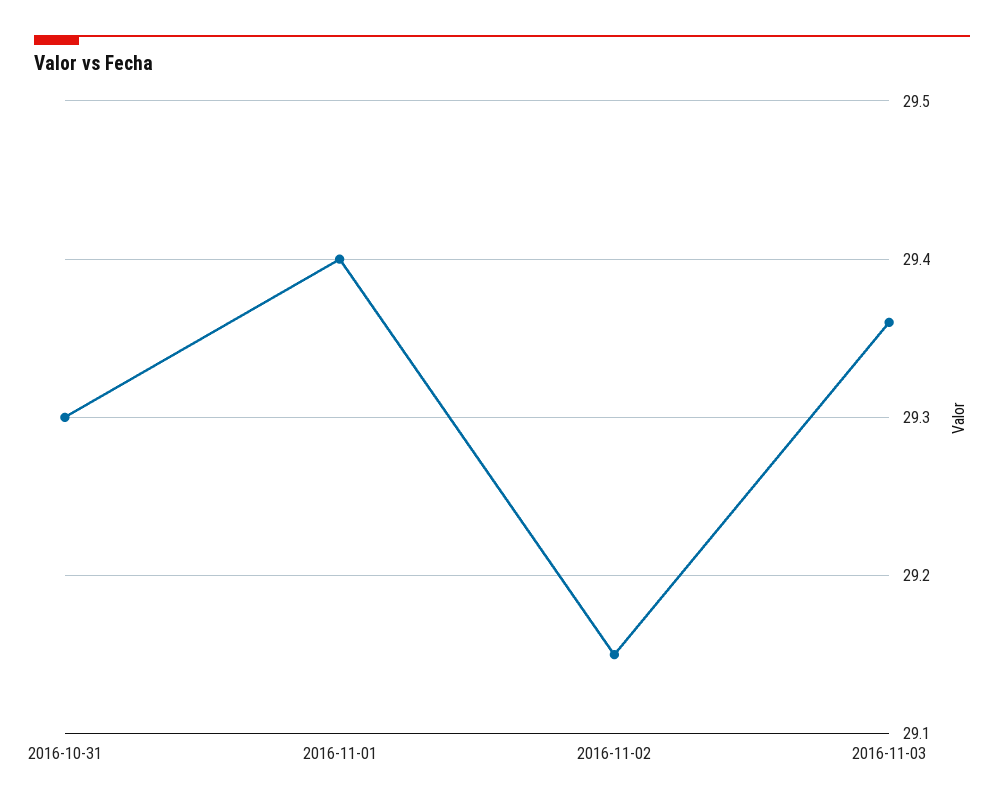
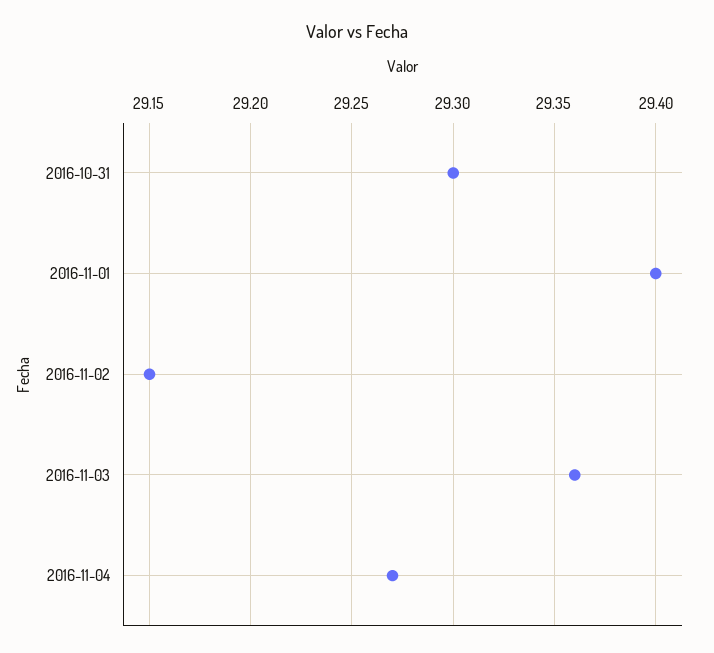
2016-11-04: none -> 29.27

